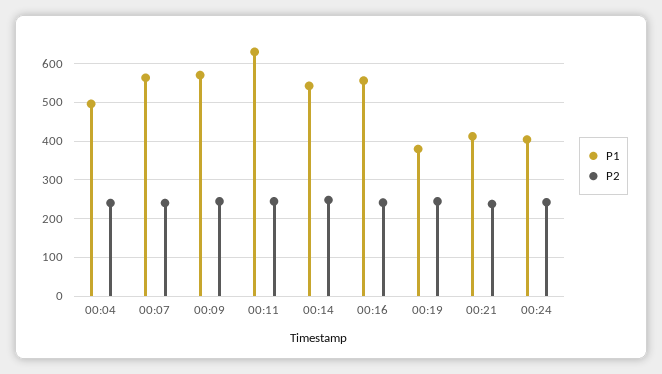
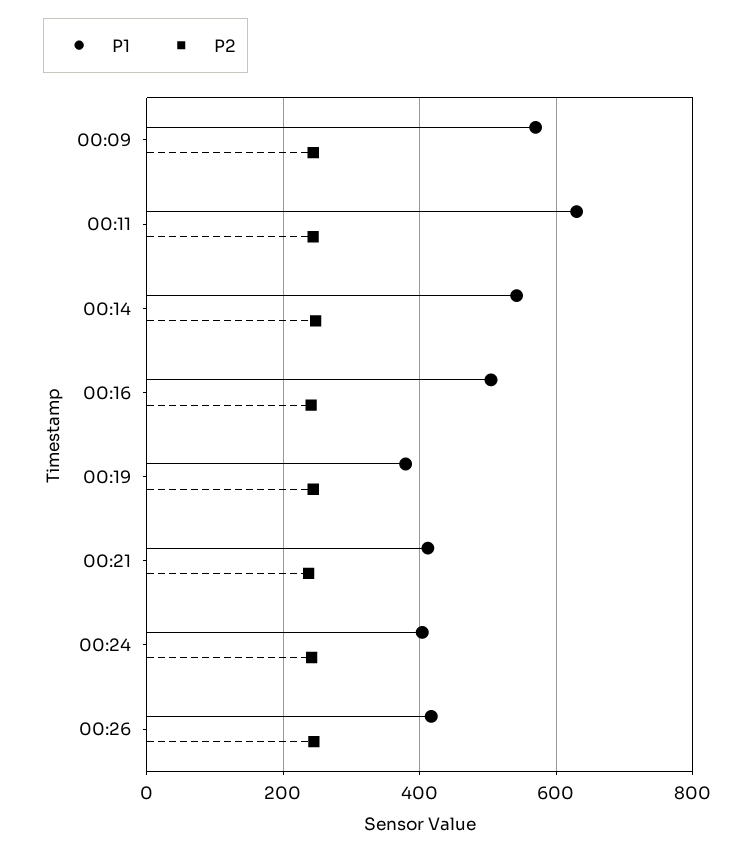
P1, 00:04: 500 -> none
P2, 00:04: 240 -> none
P1, 00:07: 560 -> none
P2, 00:07: 240 -> none
P1, 00:16: 560 -> 500
P1, 00:26: none -> 420
P2, 00:26: none -> 240

